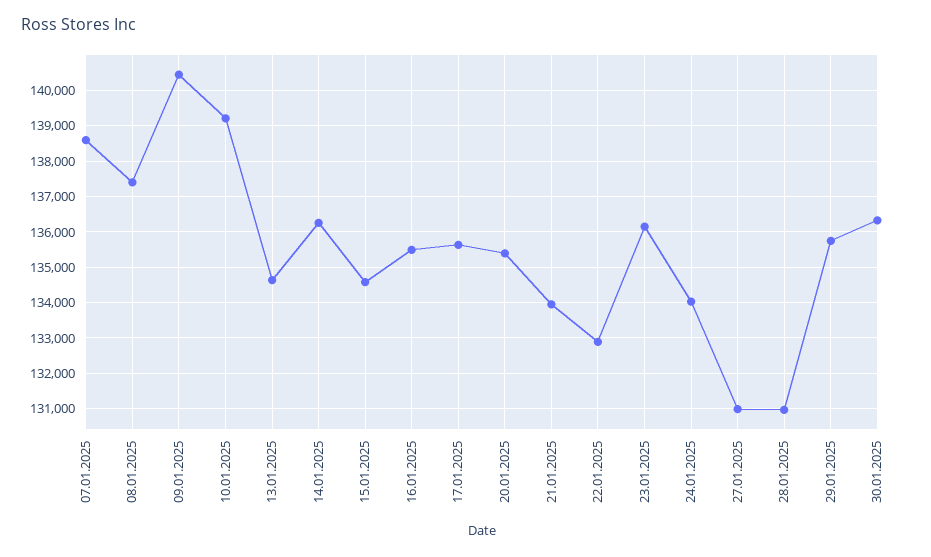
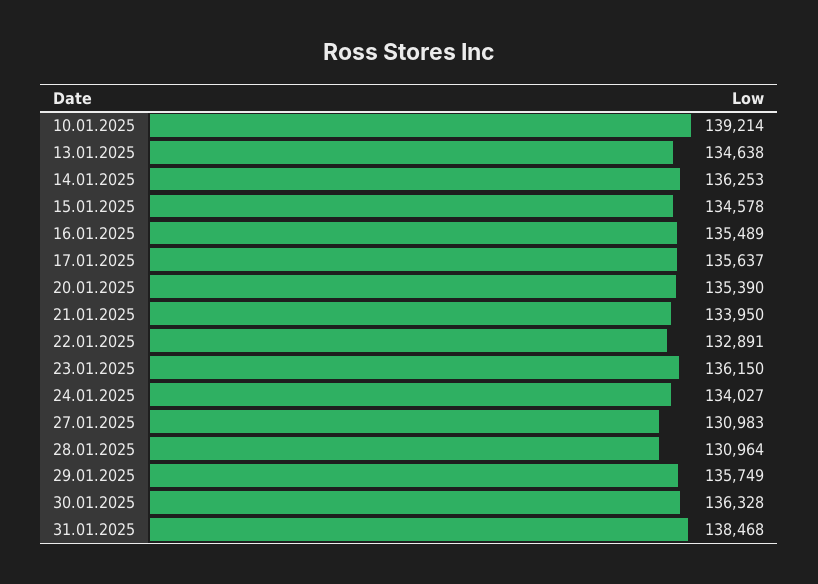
07.01.2025: 138600 -> none
08.01.2025: 137400 -> none
09.01.2025: 140400 -> none
31.01.2025: none -> 138468

